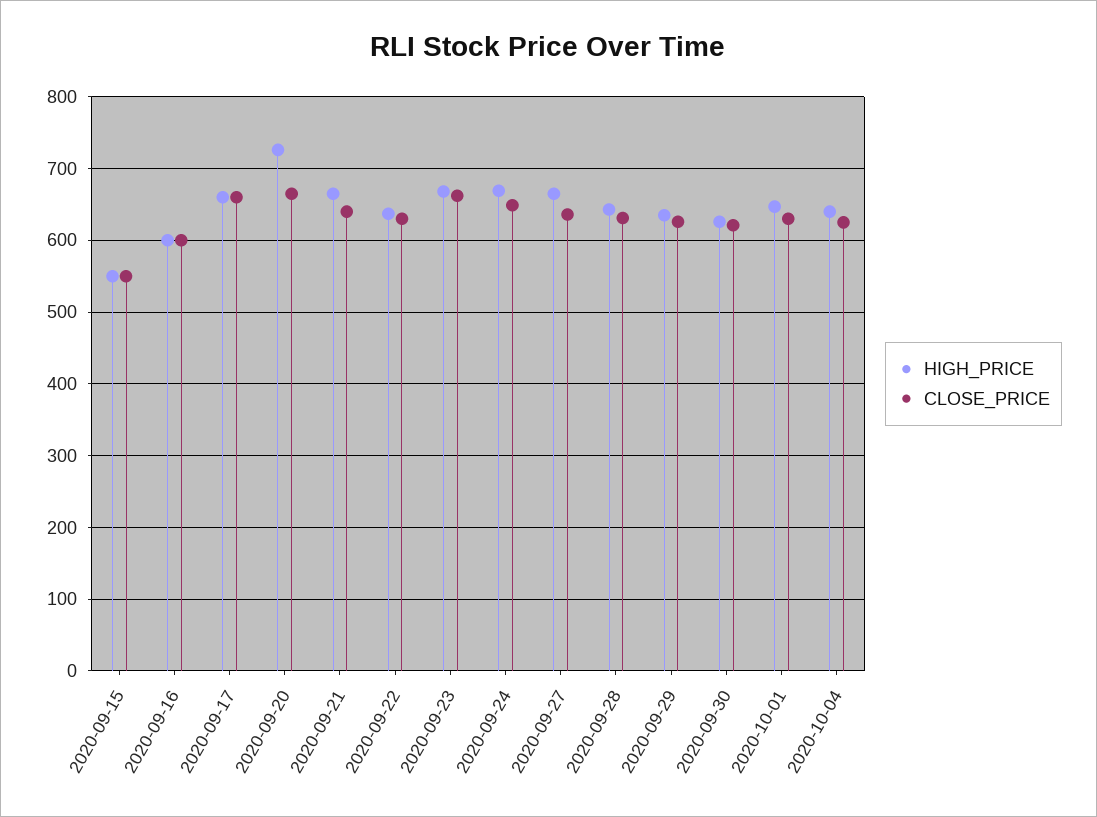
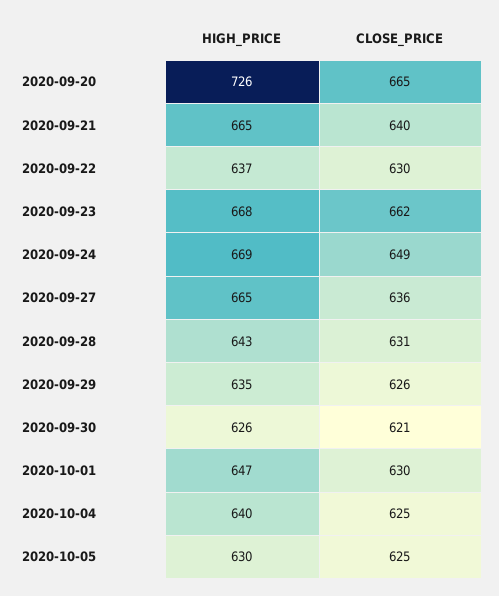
HIGH_PRICE, 2020-09-15: 550 -> none
CLOSE_PRICE, 2020-09-15: 550 -> none
HIGH_PRICE, 2020-09-16: 600 -> none
CLOSE_PRICE, 2020-09-16: 600 -> none
HIGH_PRICE, 2020-09-17: 660 -> none
CLOSE_PRICE, 2020-09-17: 660 -> none
HIGH_PRICE, 2020-10-05: none -> 630
CLOSE_PRICE, 2020-10-05: none -> 625

